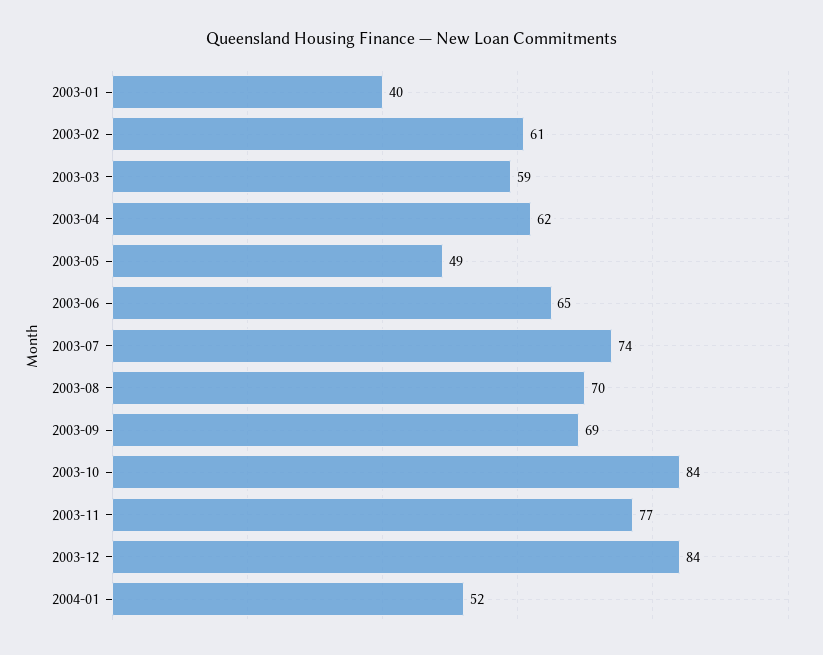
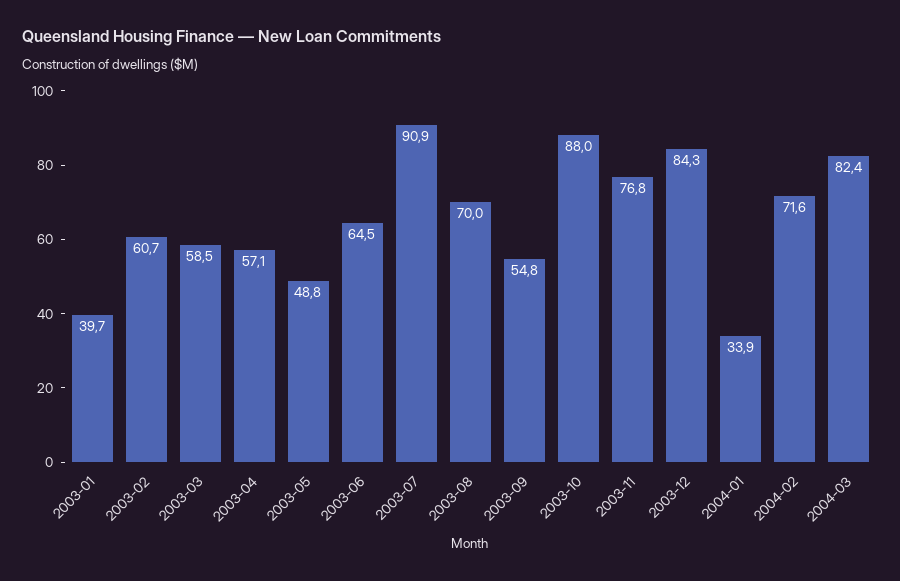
2003-04: 62 -> 57.1
2003-07: 74 -> 90.9
2003-09: 69 -> 54.8
2003-10: 84 -> 88
2004-01: 52 -> 33.9
2004-02: none -> 71.6
2004-03: none -> 82.4

